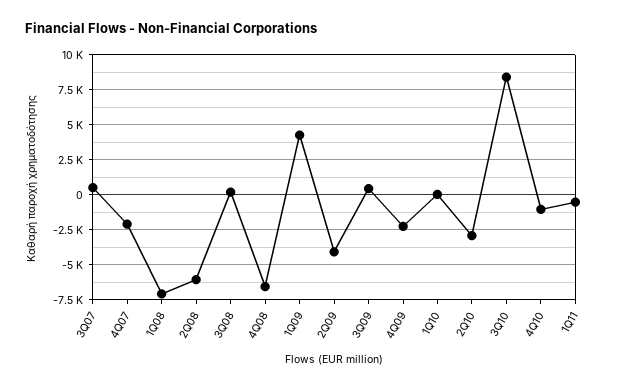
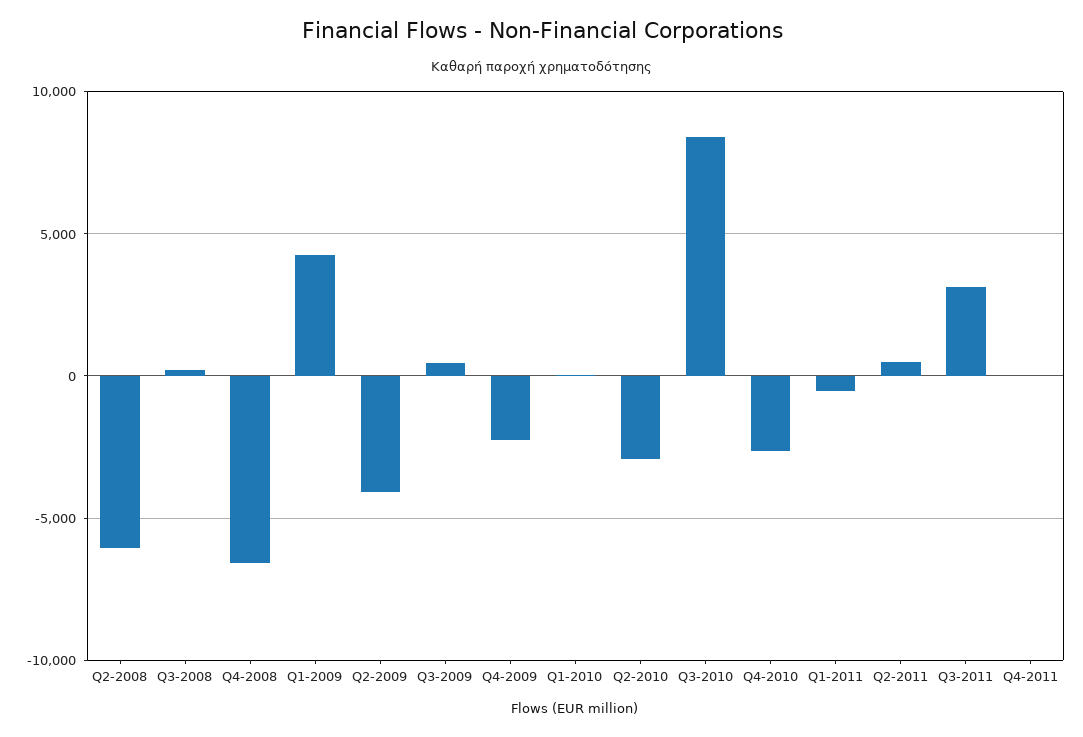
3Q07: 500 -> none
4Q07: -2000 -> none
1Q08: -7000 -> none
4Q10: -1000 -> -2500
Q2-2011: none -> 500
Q3-2011: none -> 3000
Q4-2011: none -> 0

